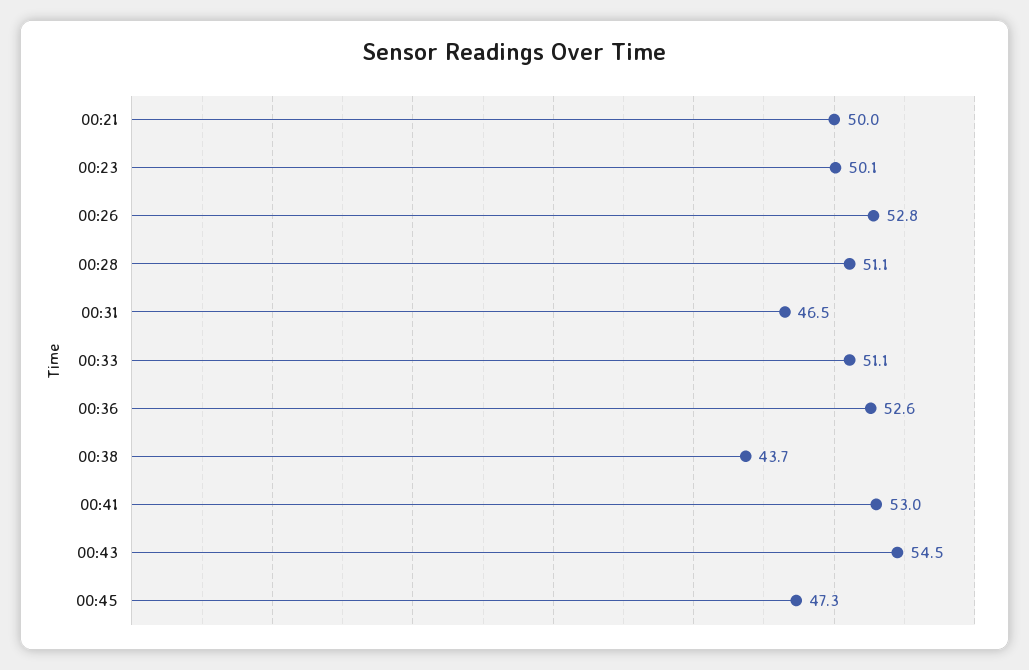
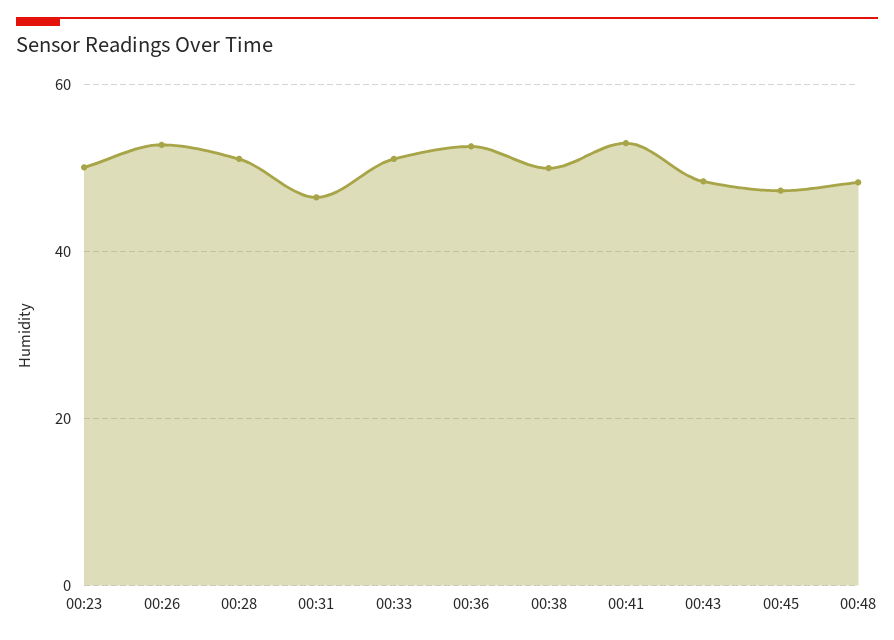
00:21: 50 -> none
00:38: 43.7 -> 50
00:43: 54.5 -> 48
00:48: none -> 48

